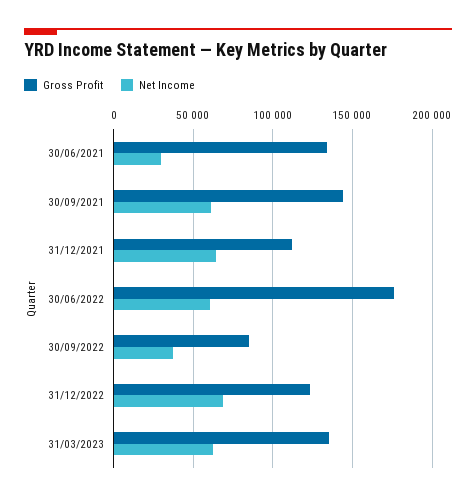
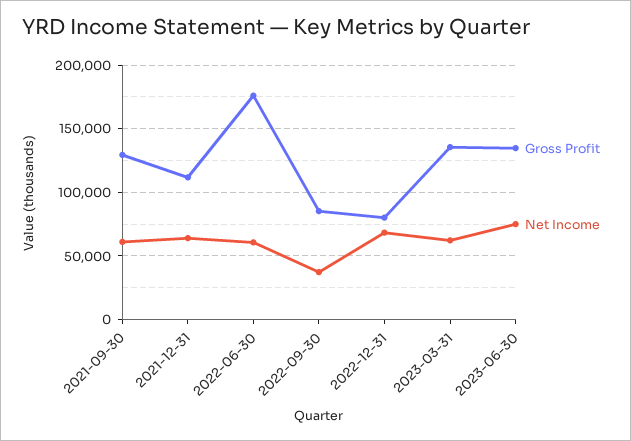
Gross Profit, 30/06/2021: 135000 -> none
Net Income, 30/06/2021: 30000 -> none
Gross Profit, 30/09/2021: 145000 -> 130000
Gross Profit, 31/12/2022: 125000 -> 80000
Gross Profit, 2023-06-30: none -> 135000
Net Income, 2023-06-30: none -> 75000

